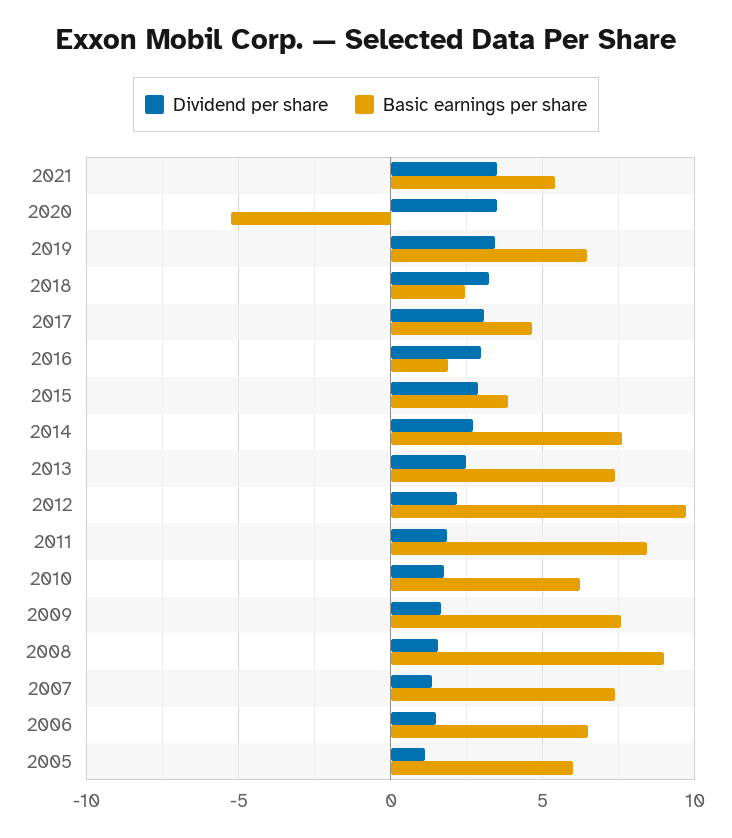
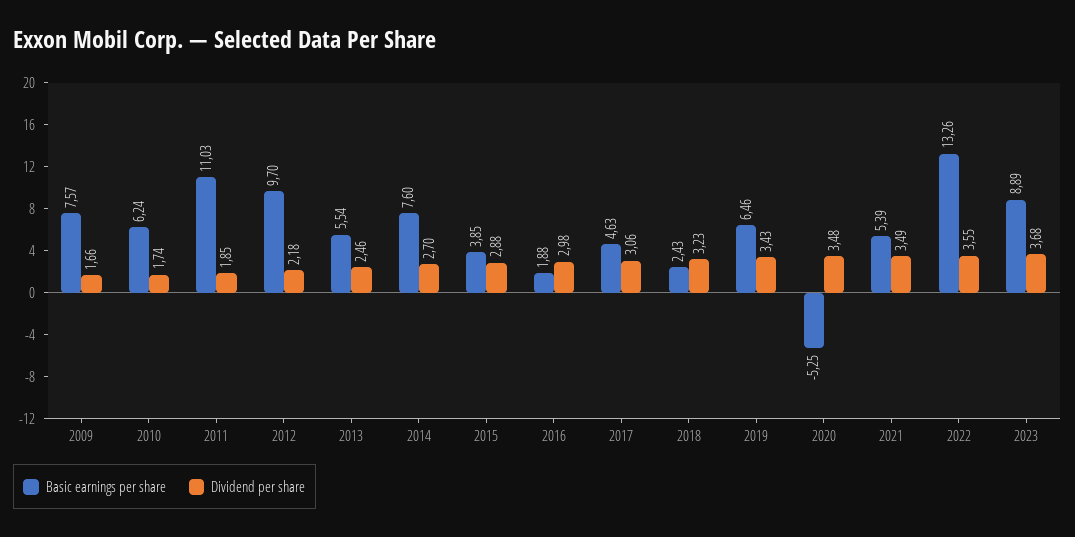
Basic earnings per share, 2013: 7.5 -> 5.54
Basic earnings per share, 2011: 8.5 -> 11.03
Dividend per share, 2008: 1.5 -> none
Basic earnings per share, 2008: 9 -> none
Dividend per share, 2007: 1.5 -> none
Basic earnings per share, 2007: 7.5 -> none
Dividend per share, 2006: 1.5 -> none
Basic earnings per share, 2006: 6.5 -> none
Dividend per share, 2005: 1 -> none
Basic earnings per share, 2005: 6 -> none
Basic earnings per share, 2022: none -> 13.26
Dividend per share, 2022: none -> 3.55
Basic earnings per share, 2023: none -> 8.89
Dividend per share, 2023: none -> 3.68

